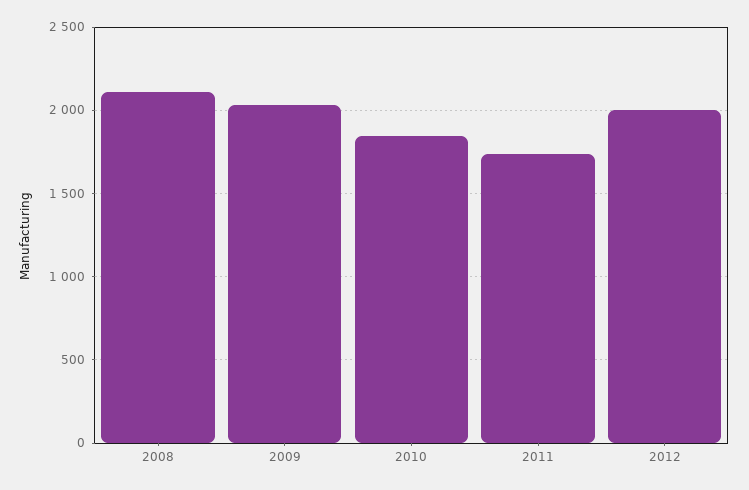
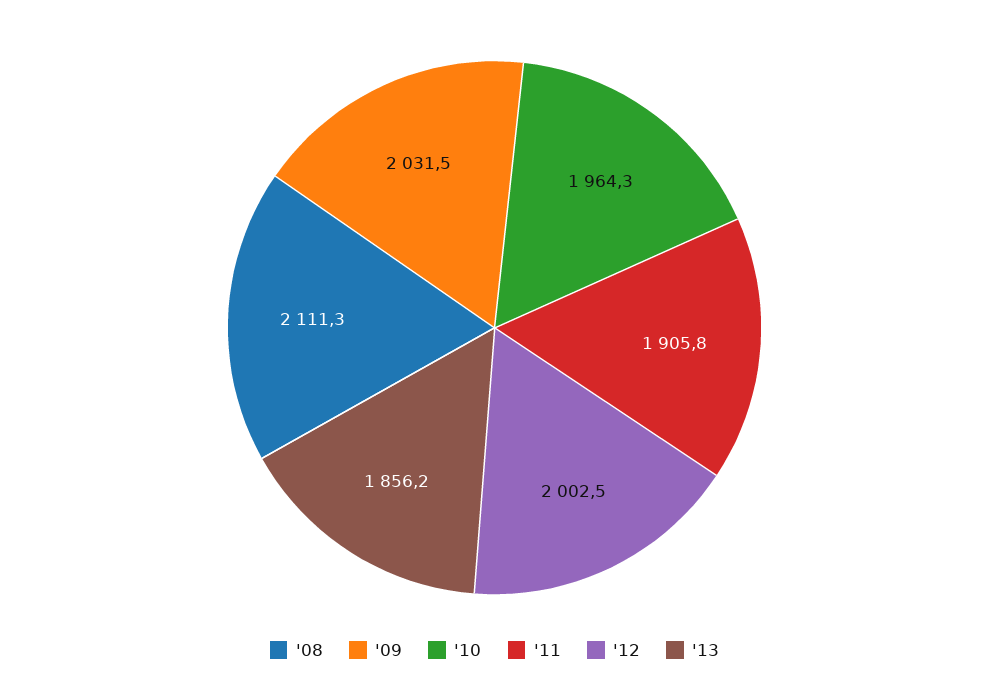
2010: 1850 -> 1964.3
2011: 1750 -> 1905.8
'13: none -> 1856.2

